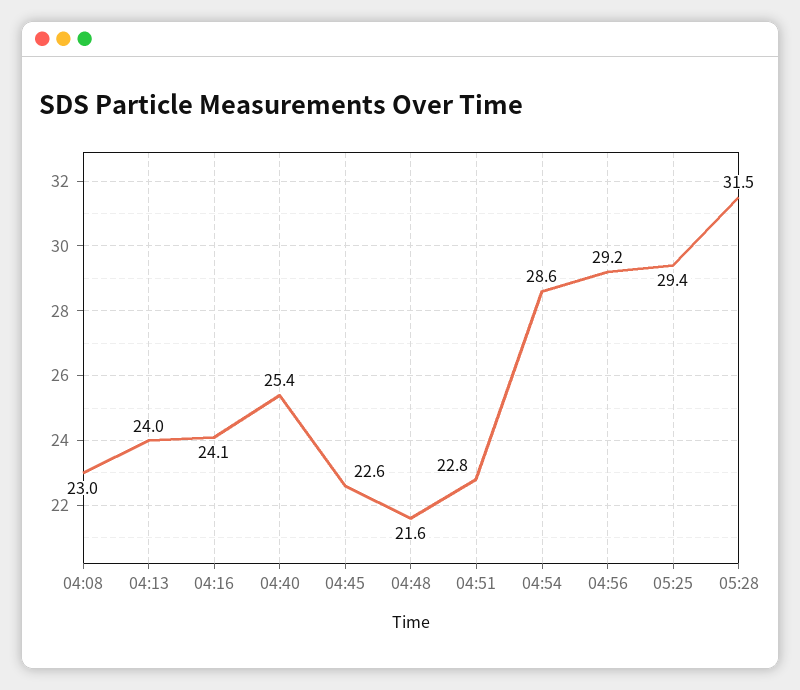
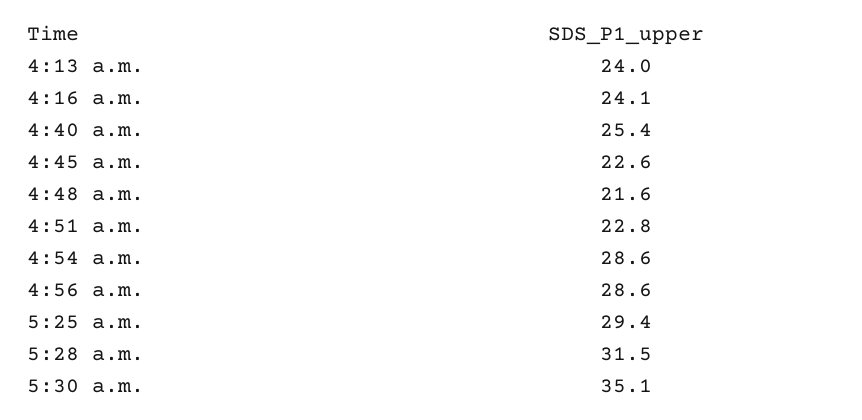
04:08: 23 -> none
04:56: 29.2 -> 28.6
5:30 a.m.: none -> 35.1

